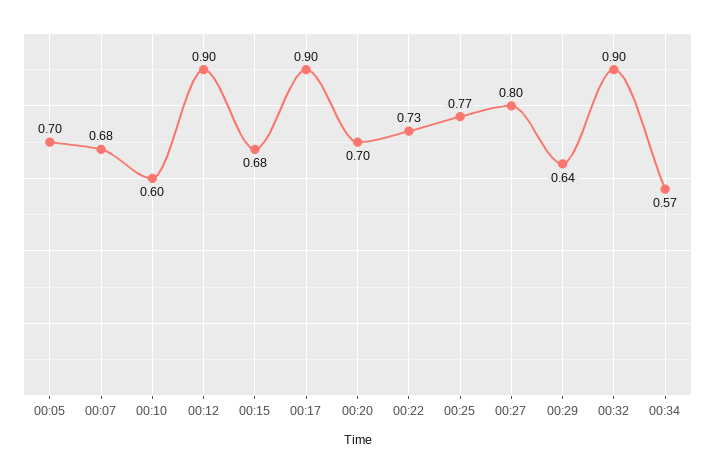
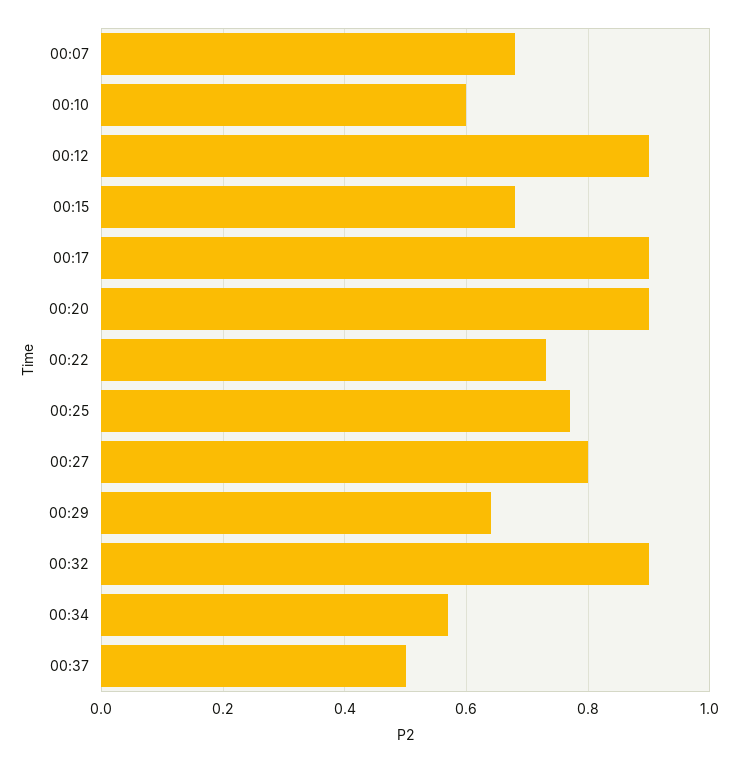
00:05: 0.7 -> none
00:20: 0.7 -> 0.9
00:37: none -> 0.5

